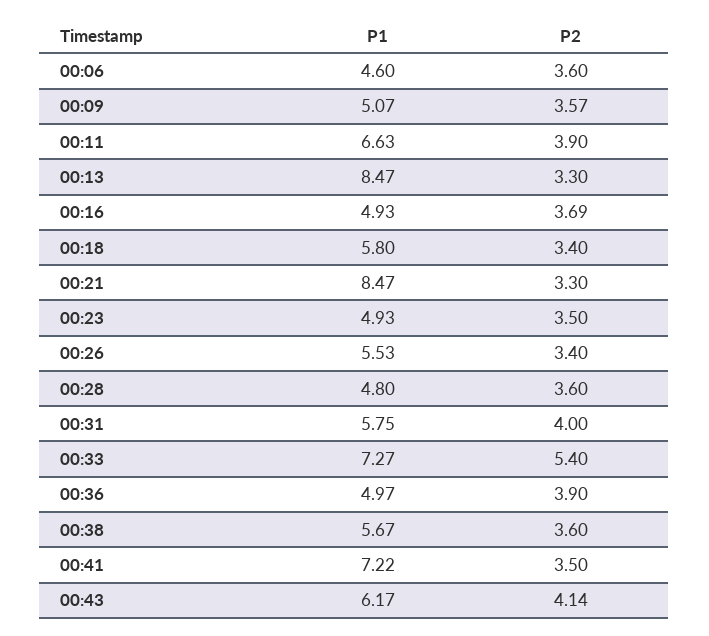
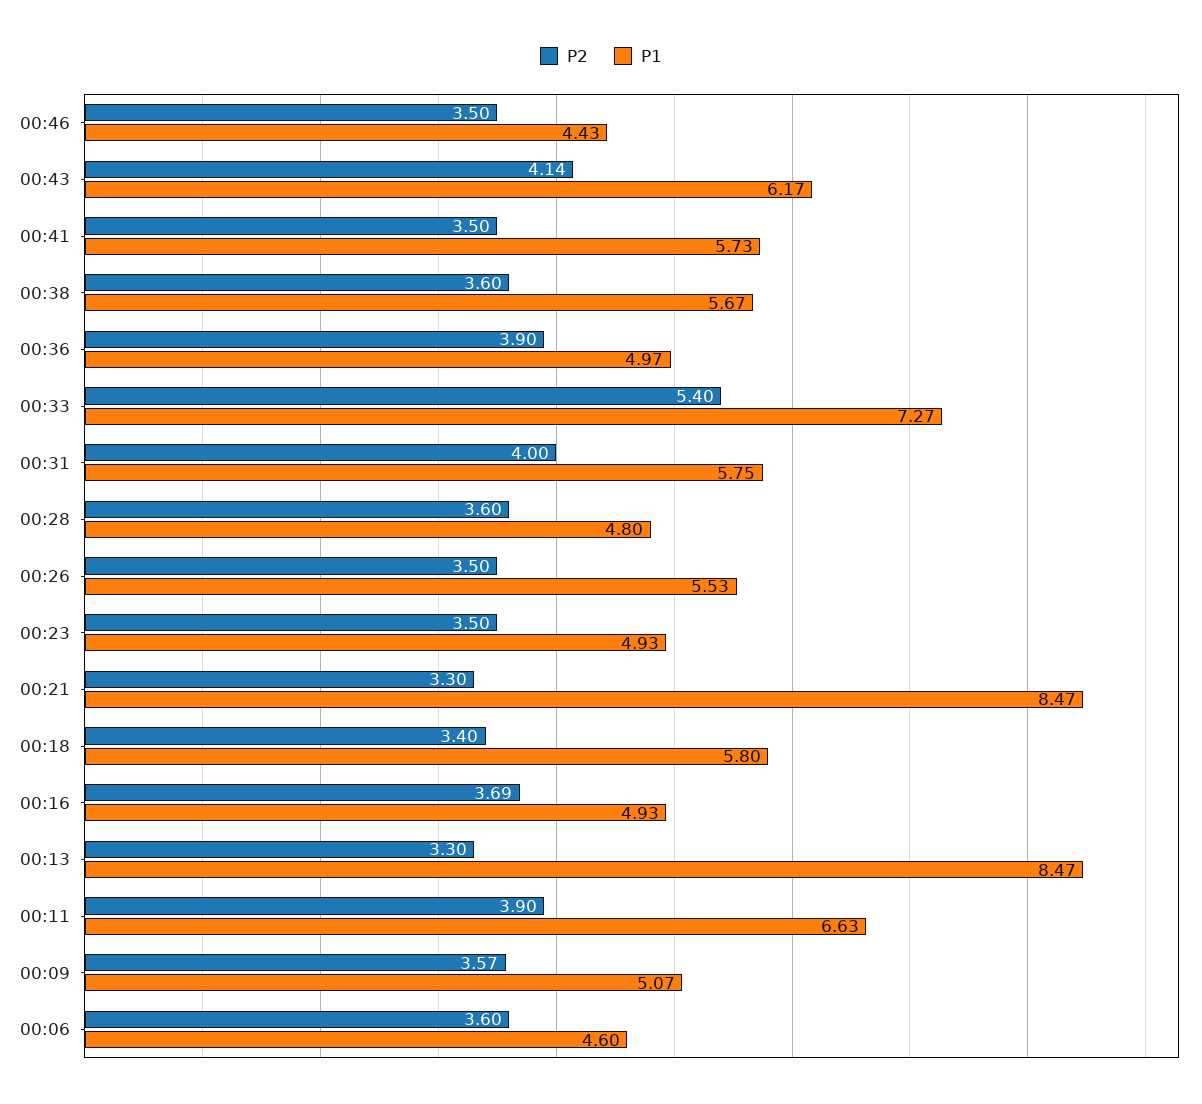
P2, 00:26: 3.4 -> 3.5
P1, 00:41: 7.22 -> 5.73
P2, 00:46: none -> 3.5
P1, 00:46: none -> 4.43

